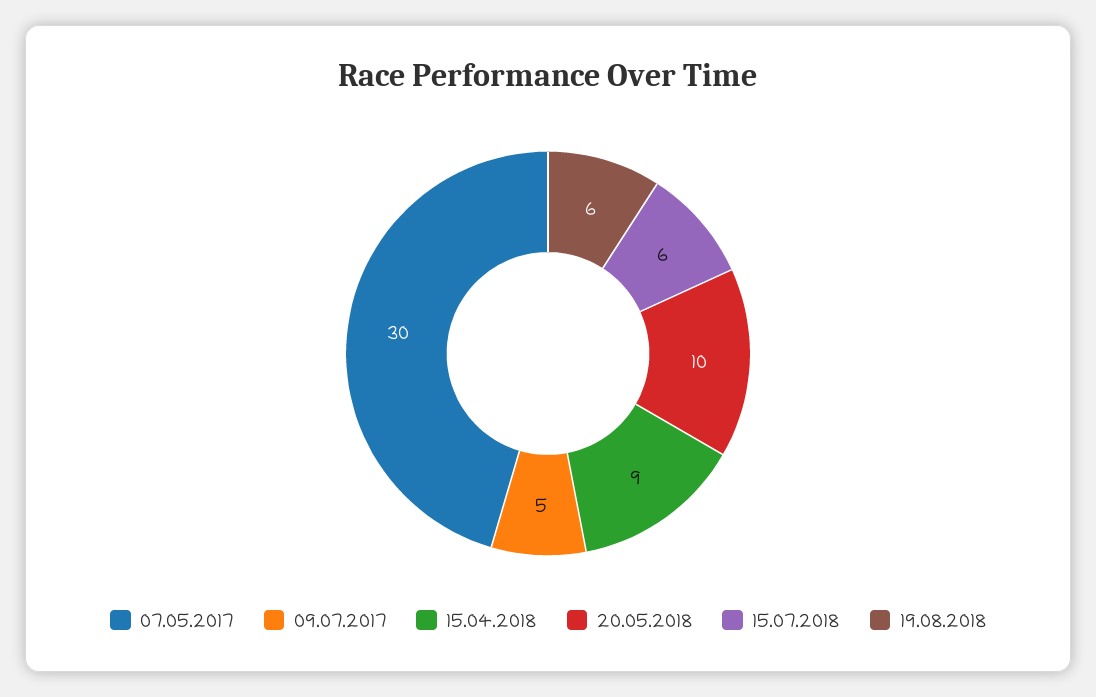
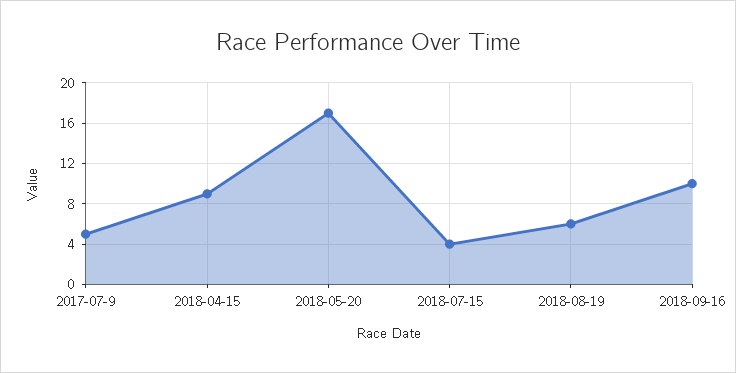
07.05.2017: 30 -> none
20.05.2018: 10 -> 17
15.07.2018: 6 -> 4
2018-09-16: none -> 10

